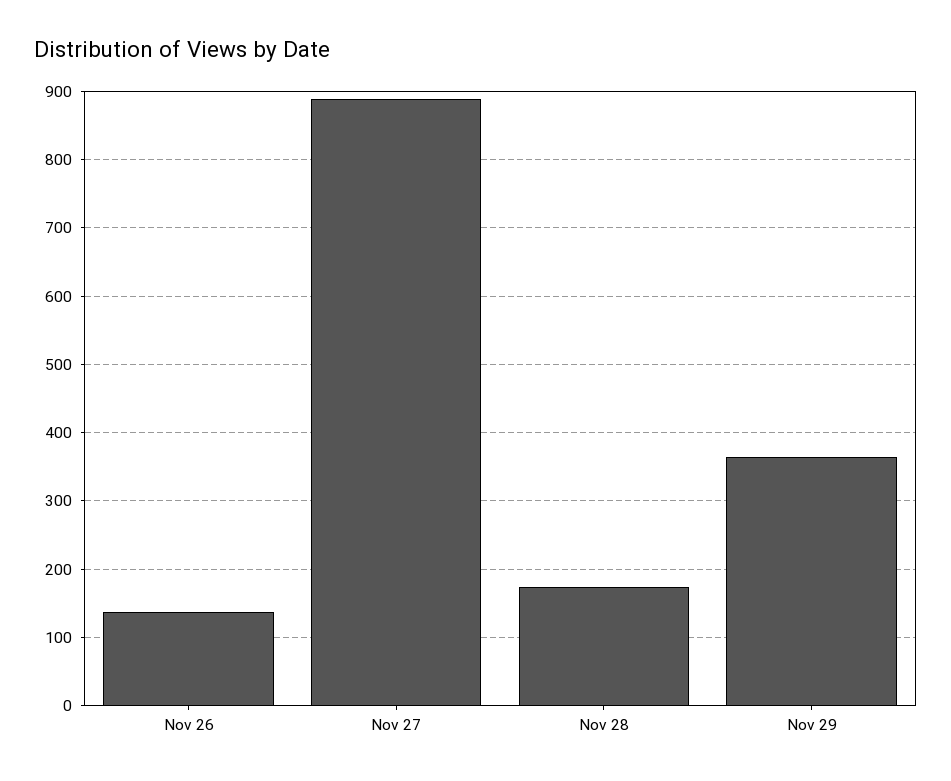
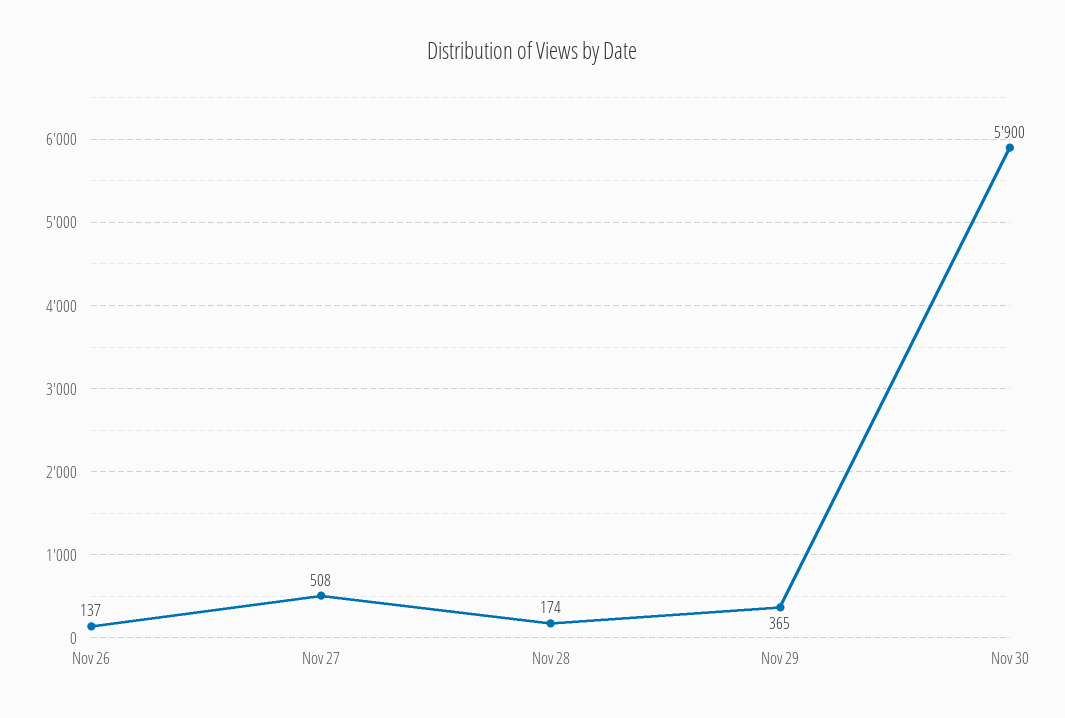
Nov 27: 890 -> 508
Nov 30: none -> 5900

